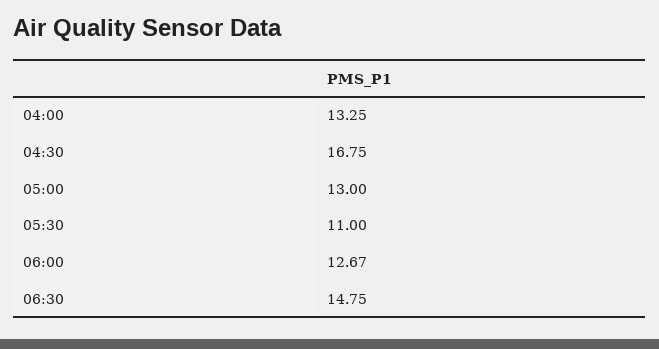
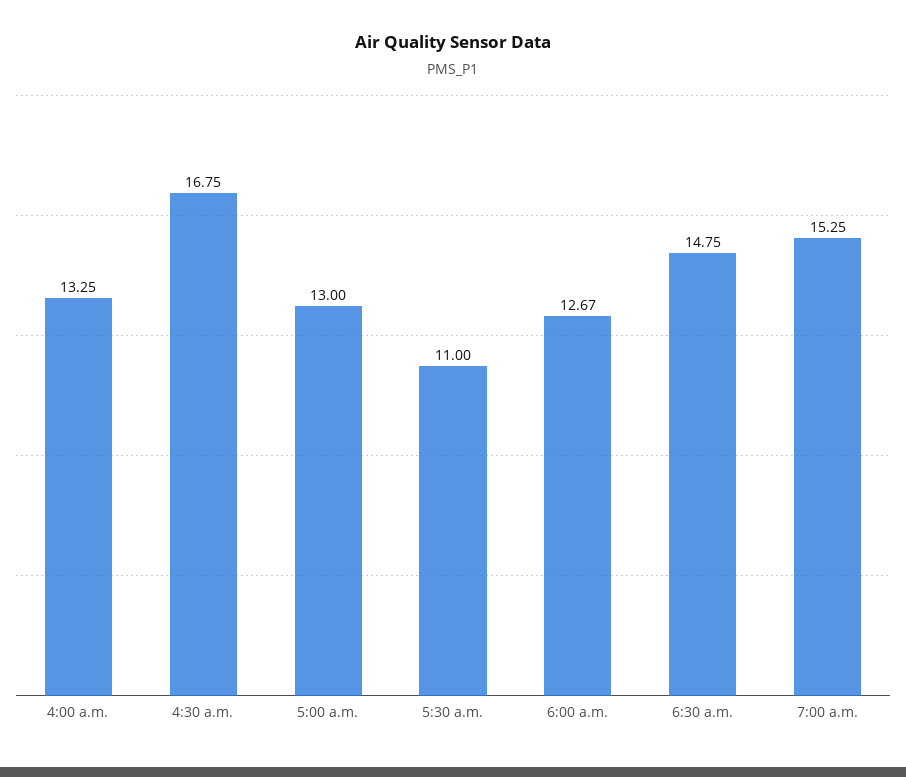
7:00 a.m.: none -> 15.25

